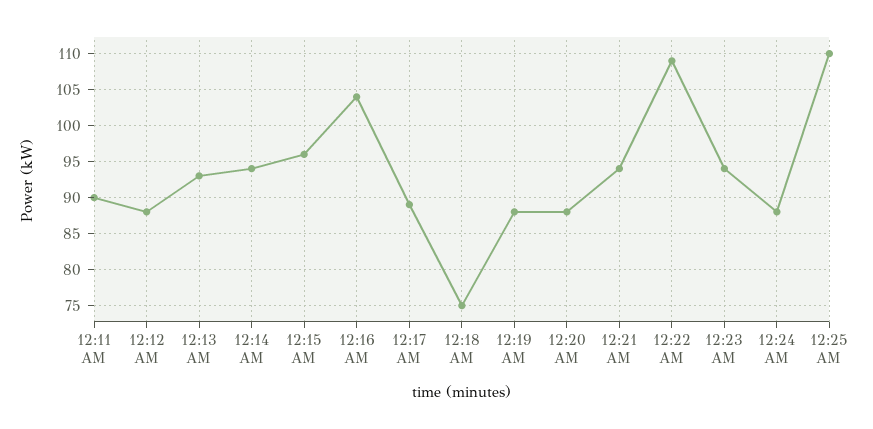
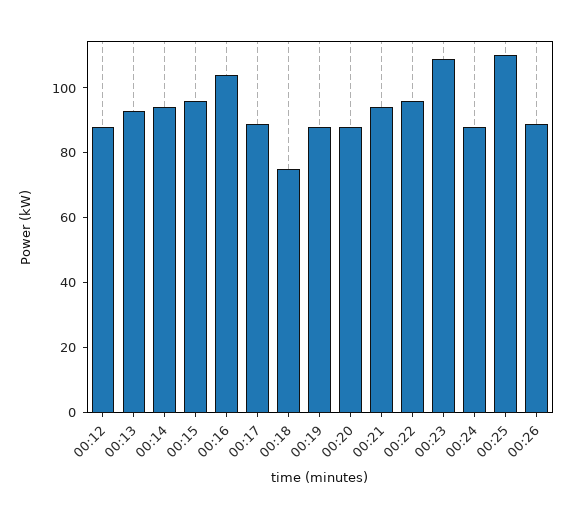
12:11 AM: 90 -> none
12:22 AM: 109 -> 95
12:23 AM: 94 -> 110
00:26: none -> 90

